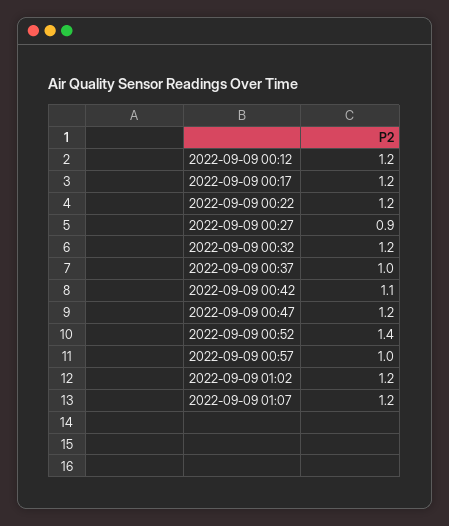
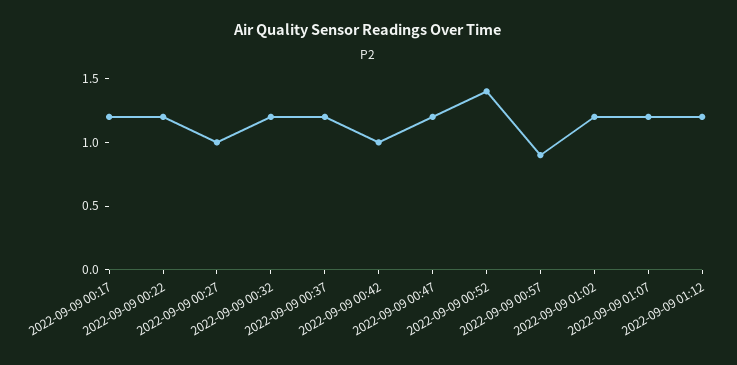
2022-09-09 00:12: 1.2 -> none
2022-09-09 00:27: 0.9 -> 1
2022-09-09 00:37: 1 -> 1.2
2022-09-09 00:42: 1.1 -> 1
2022-09-09 00:57: 1 -> 0.9
2022-09-09 01:12: none -> 1.2

